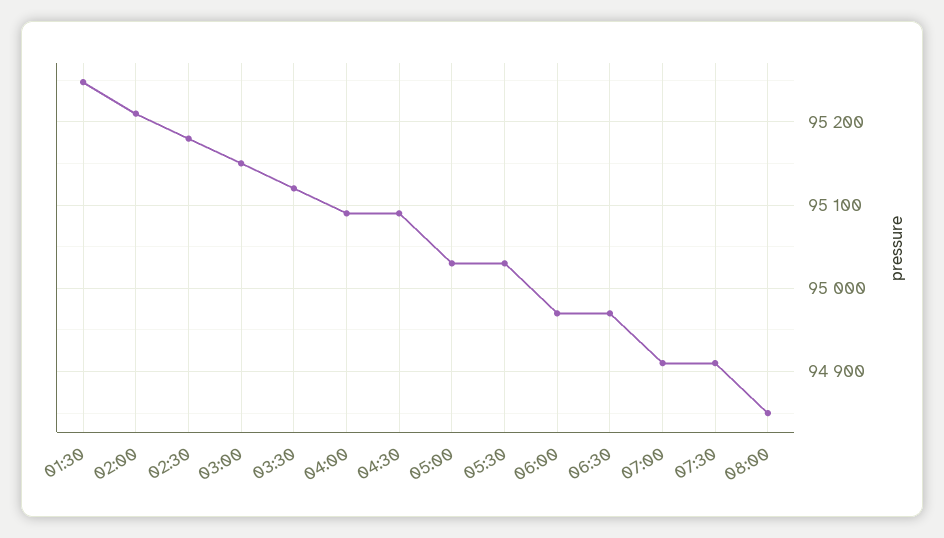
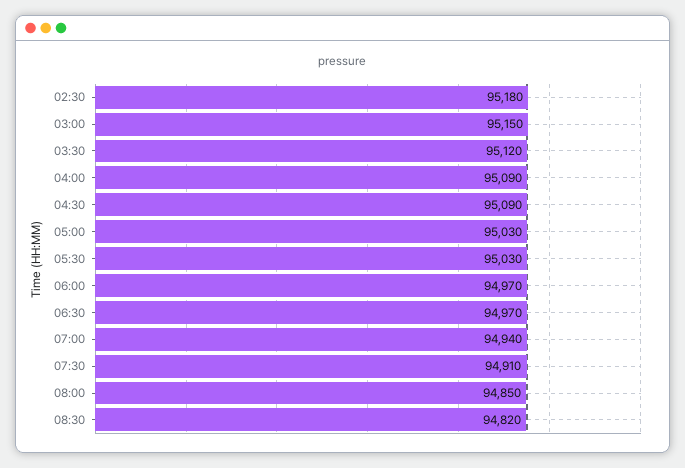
01:30: 95250 -> none
02:00: 95210 -> none
07:00: 94910 -> 94940
08:30: none -> 94820

